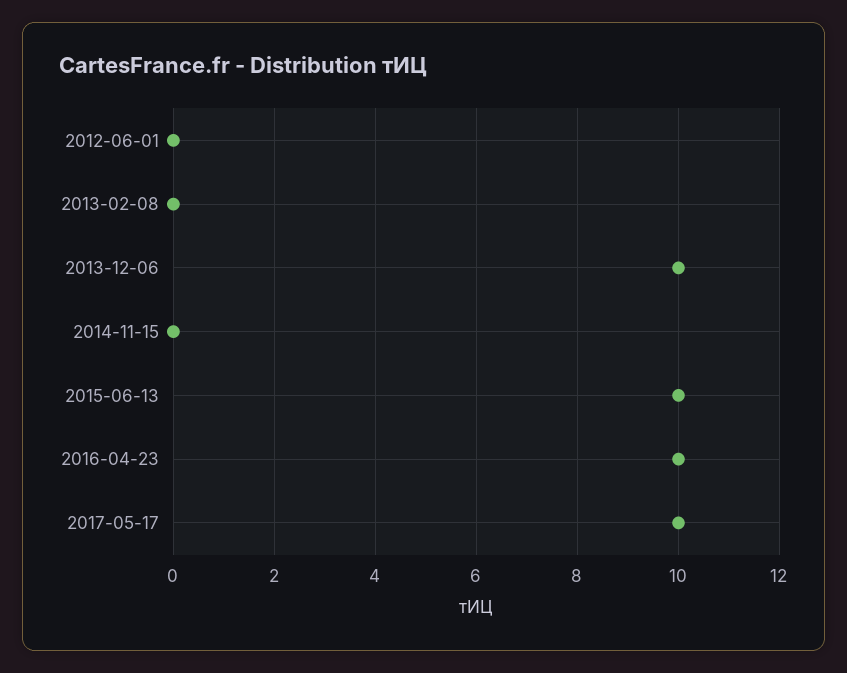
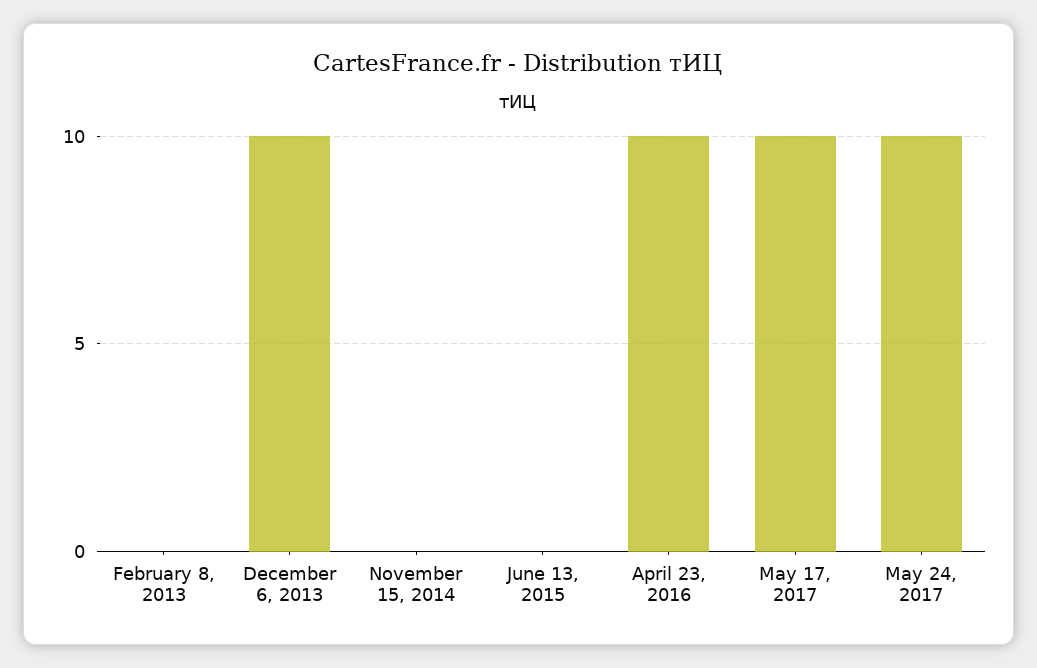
2012-06-01: 0 -> none
2015-06-13: 10 -> 0
May 24, 2017: none -> 10

